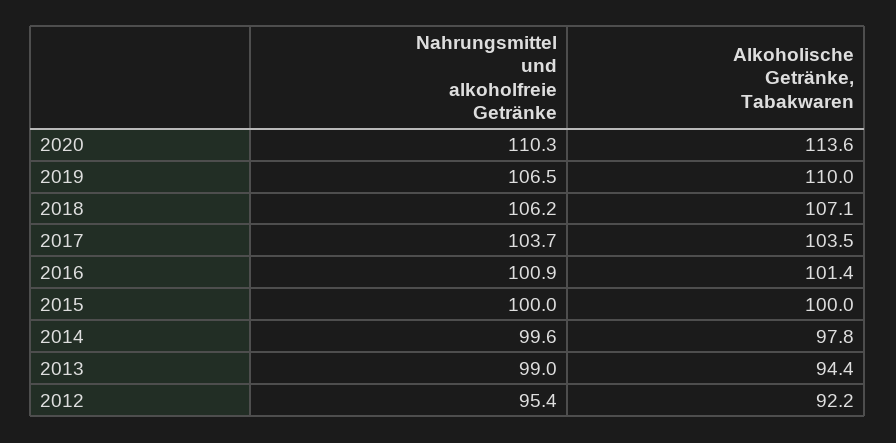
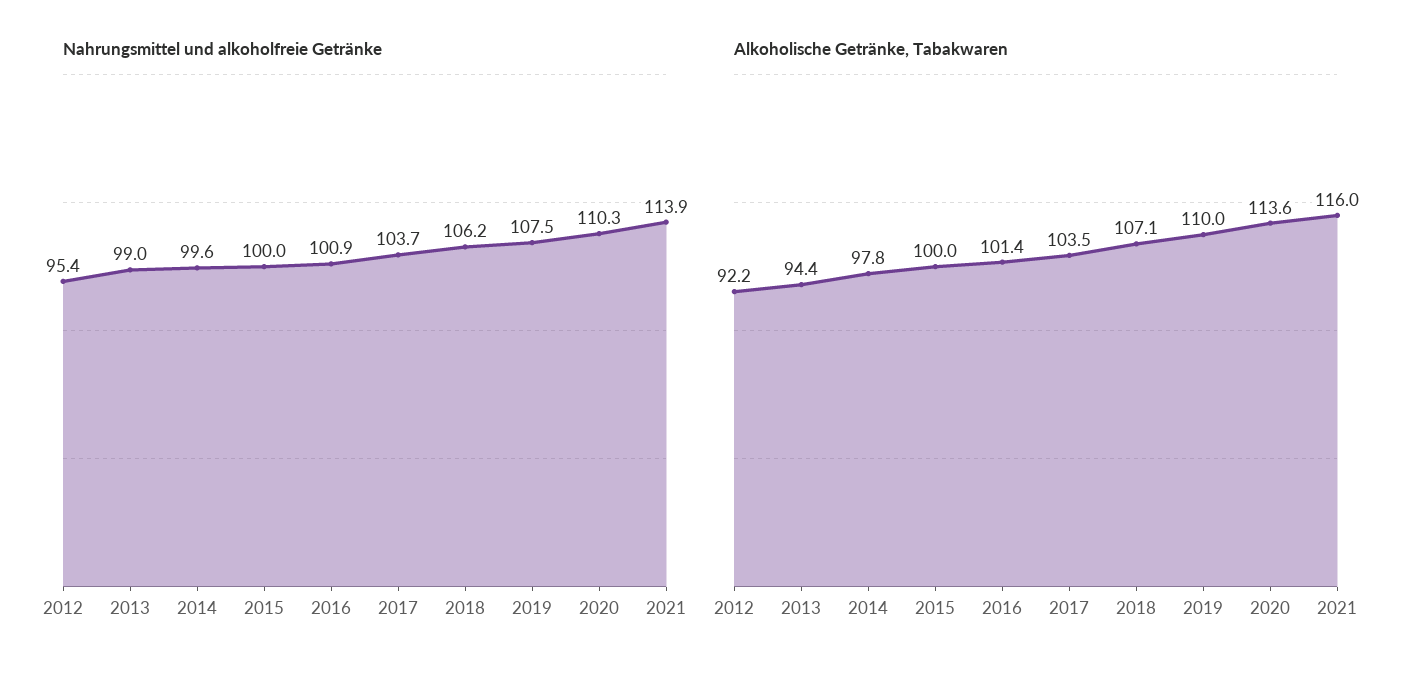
Nahrungsmittel und alkoholfreie Getränke, 2019: 106.5 -> 107.5
Nahrungsmittel und alkoholfreie Getränke, 2021: none -> 113.9
Alkoholische Getränke, Tabakwaren, 2021: none -> 116

